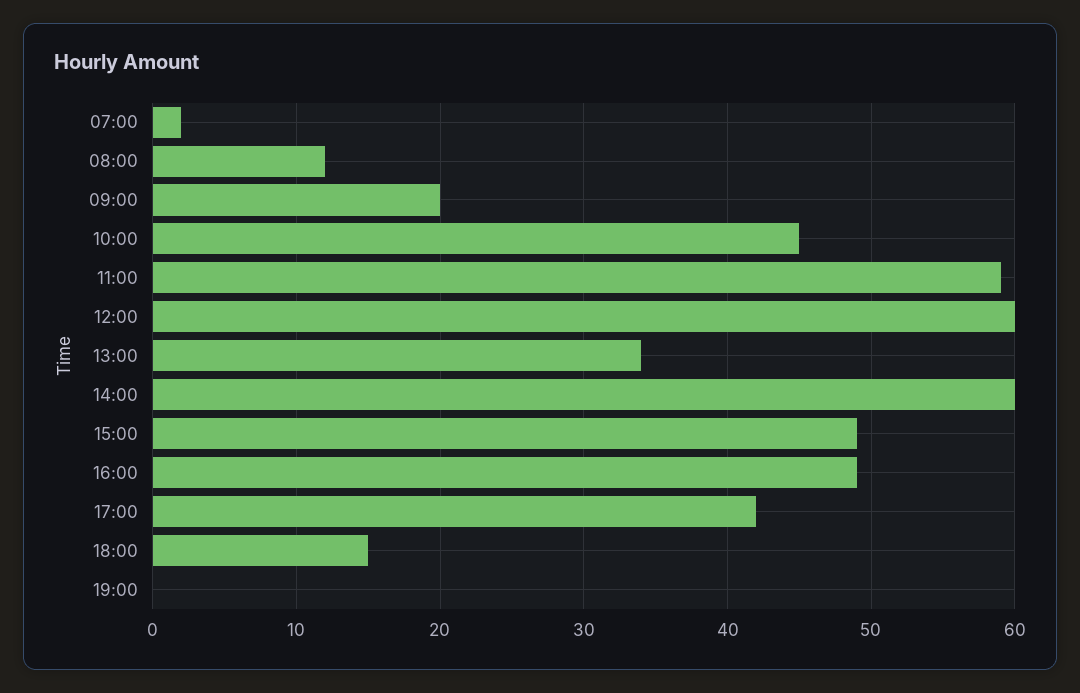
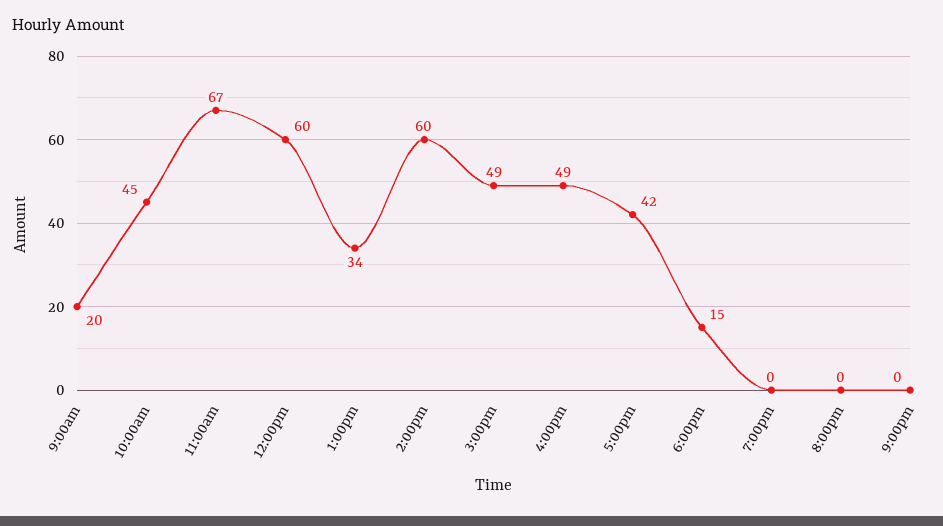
07:00: 2 -> none
08:00: 12 -> none
11:00: 59 -> 67
8:00pm: none -> 0
9:00pm: none -> 0

